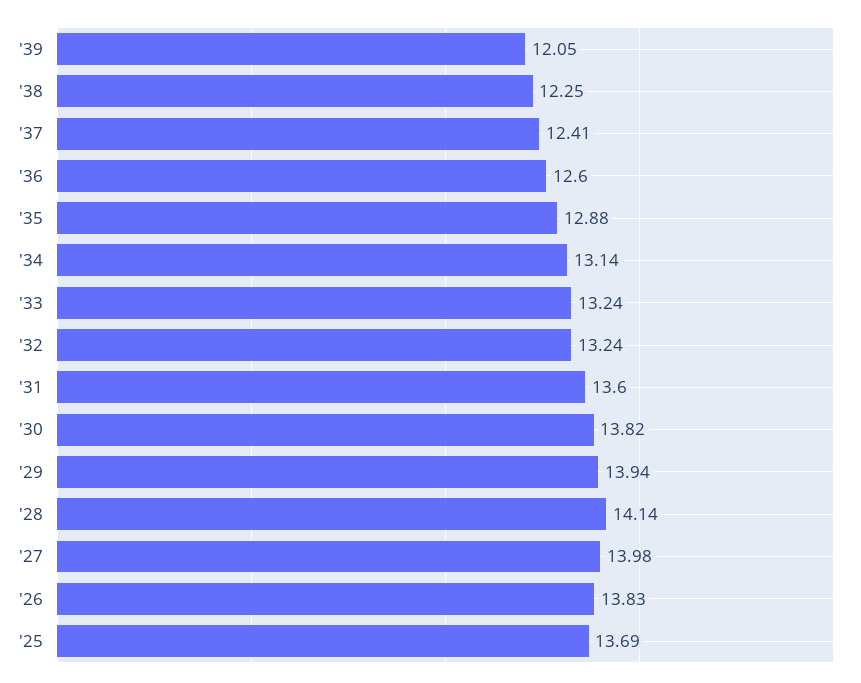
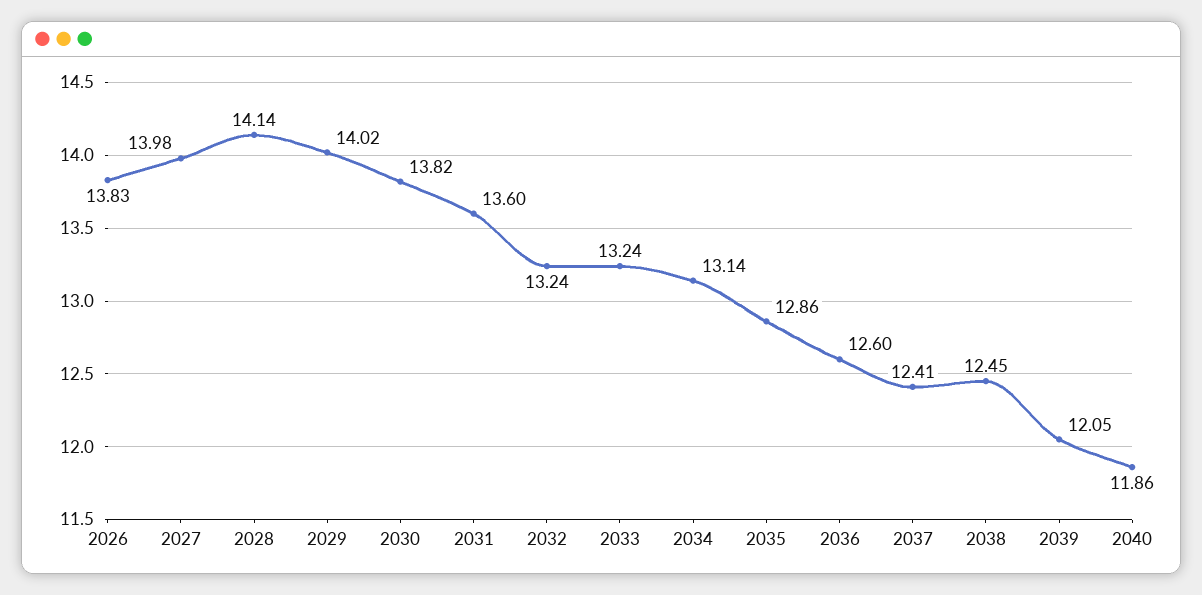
'38: 12.25 -> 12.45
'35: 12.88 -> 12.86
'29: 13.94 -> 14.02
'25: 13.69 -> none
2040: none -> 11.86

